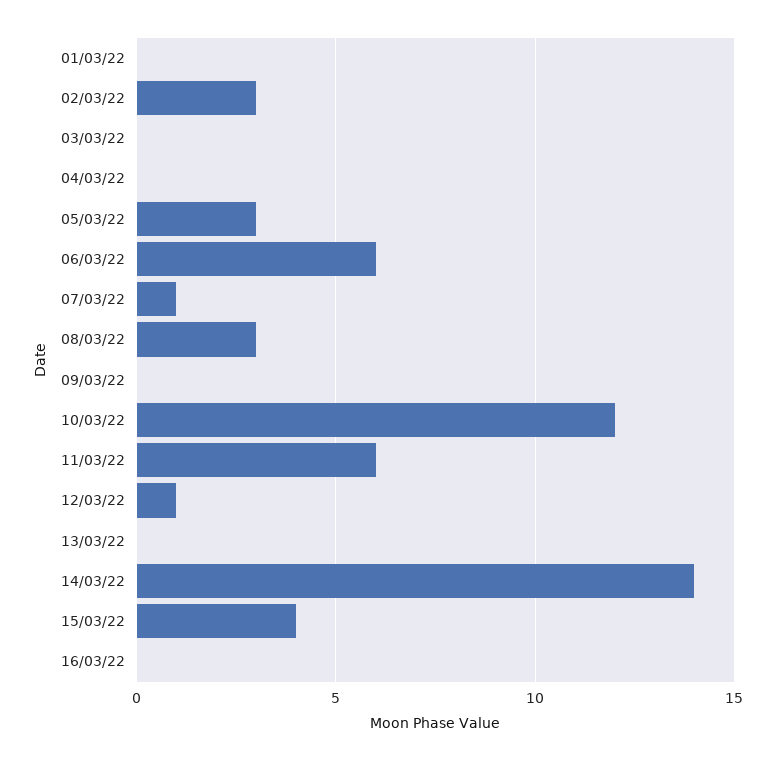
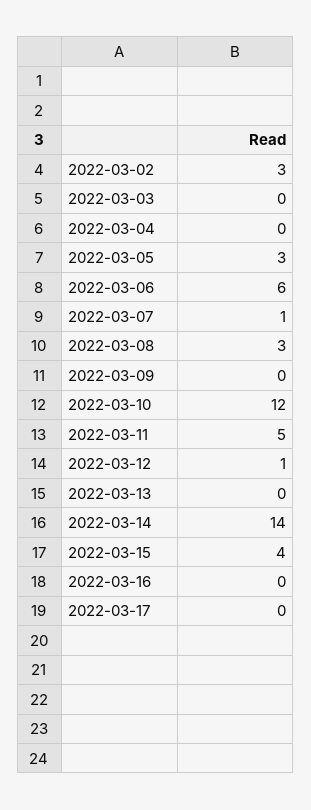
01/03/22: 0 -> none
11/03/22: 6 -> 5
2022-03-17: none -> 0

